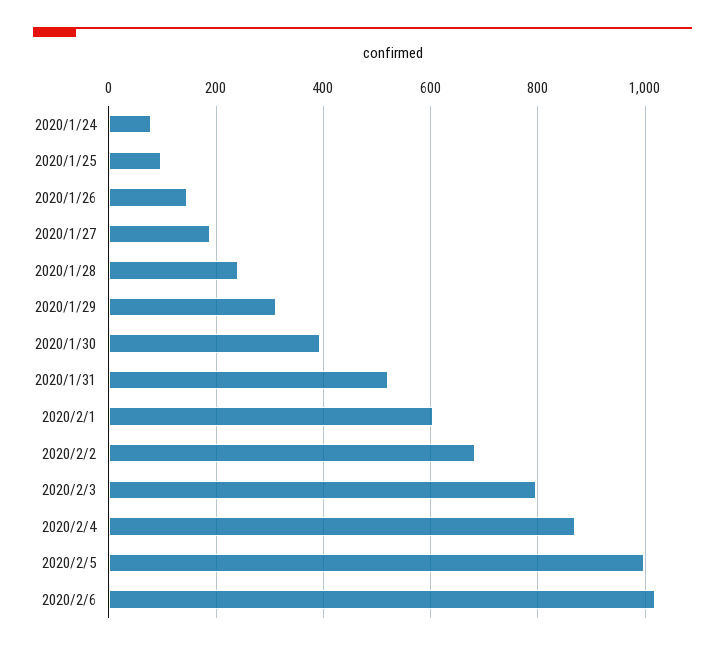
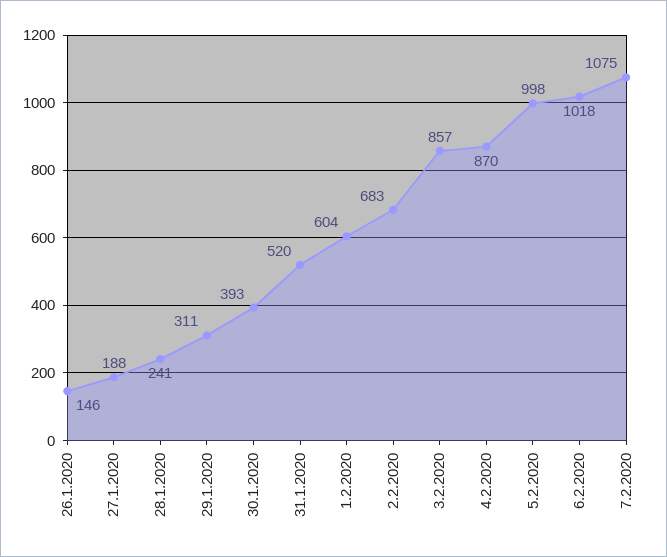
2020/1/24: 80 -> none
2020/1/25: 100 -> none
2020/2/3: 800 -> 857
7.2.2020: none -> 1075

